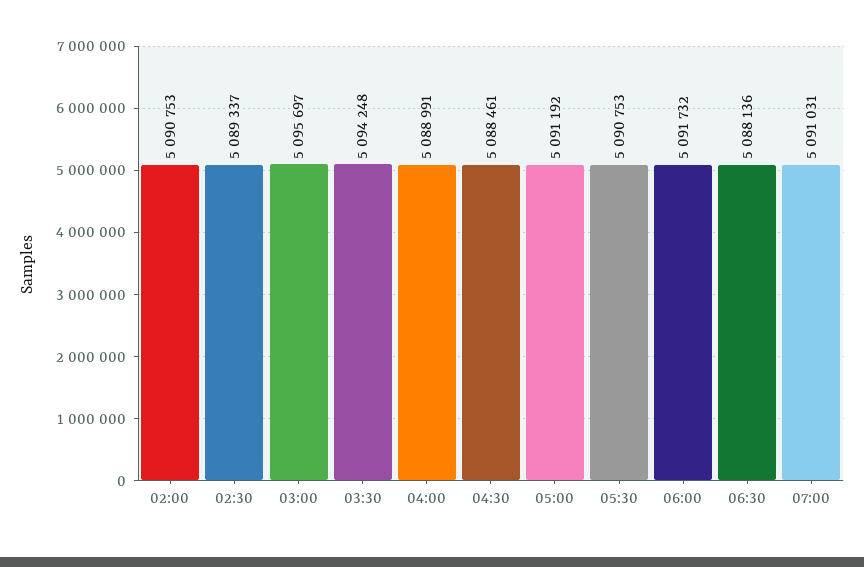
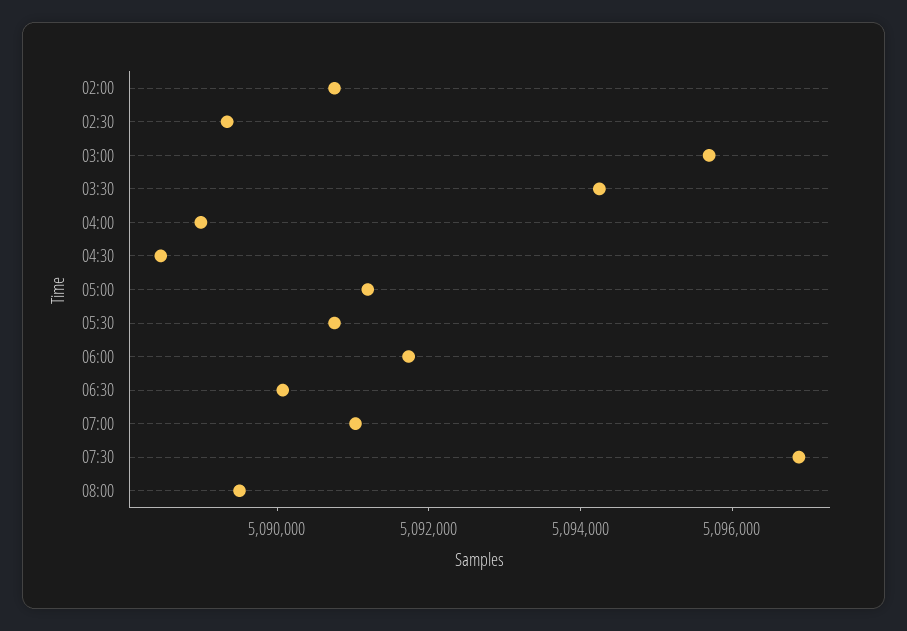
06:30: 5088136 -> 5090000
07:30: none -> 5097000
08:00: none -> 5089500

